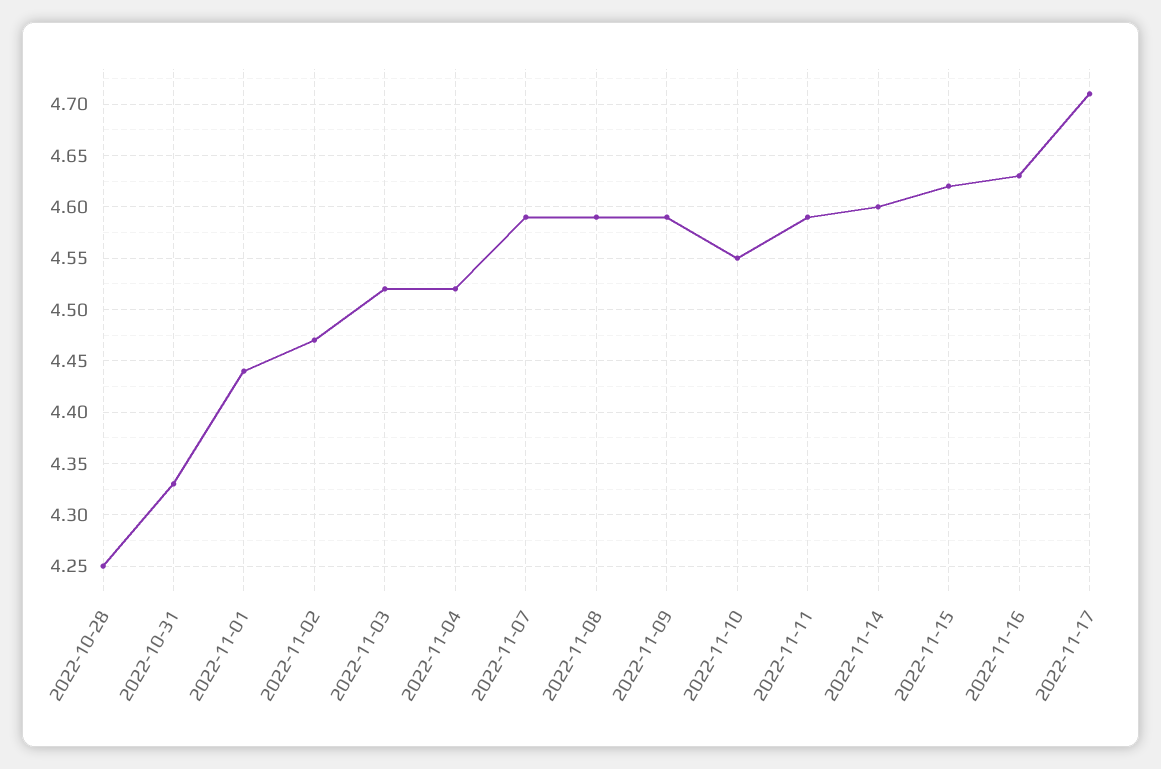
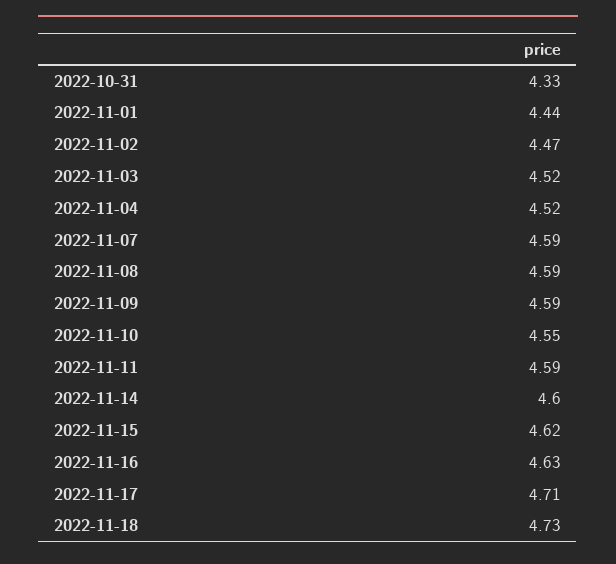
2022-10-28: 4.25 -> none
2022-11-18: none -> 4.73

